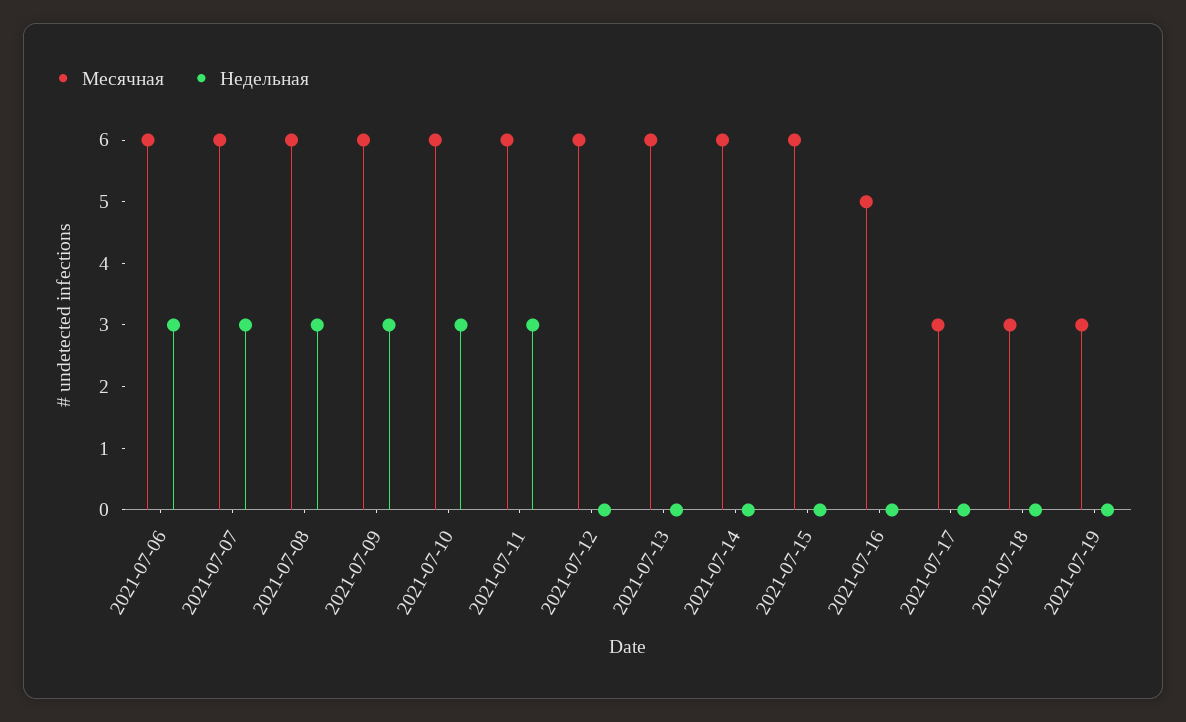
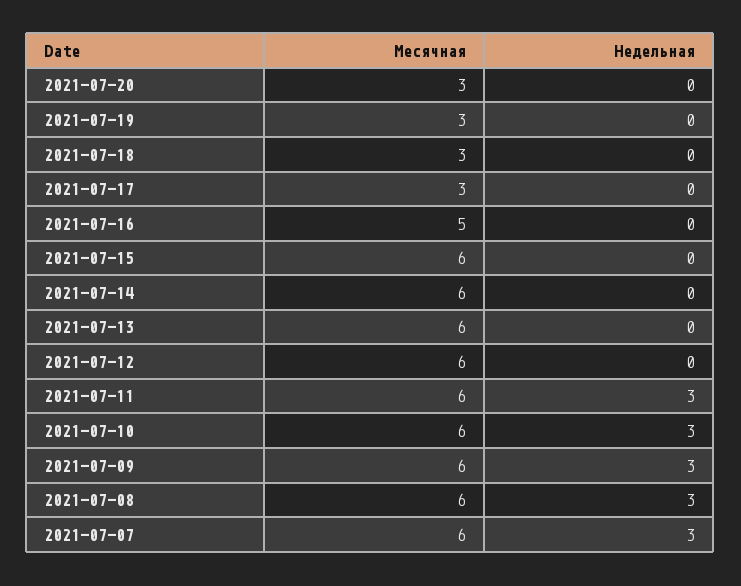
Месячная, 2021-07-06: 6 -> none
Недельная, 2021-07-06: 3 -> none
Месячная, 2021-07-20: none -> 3
Недельная, 2021-07-20: none -> 0

